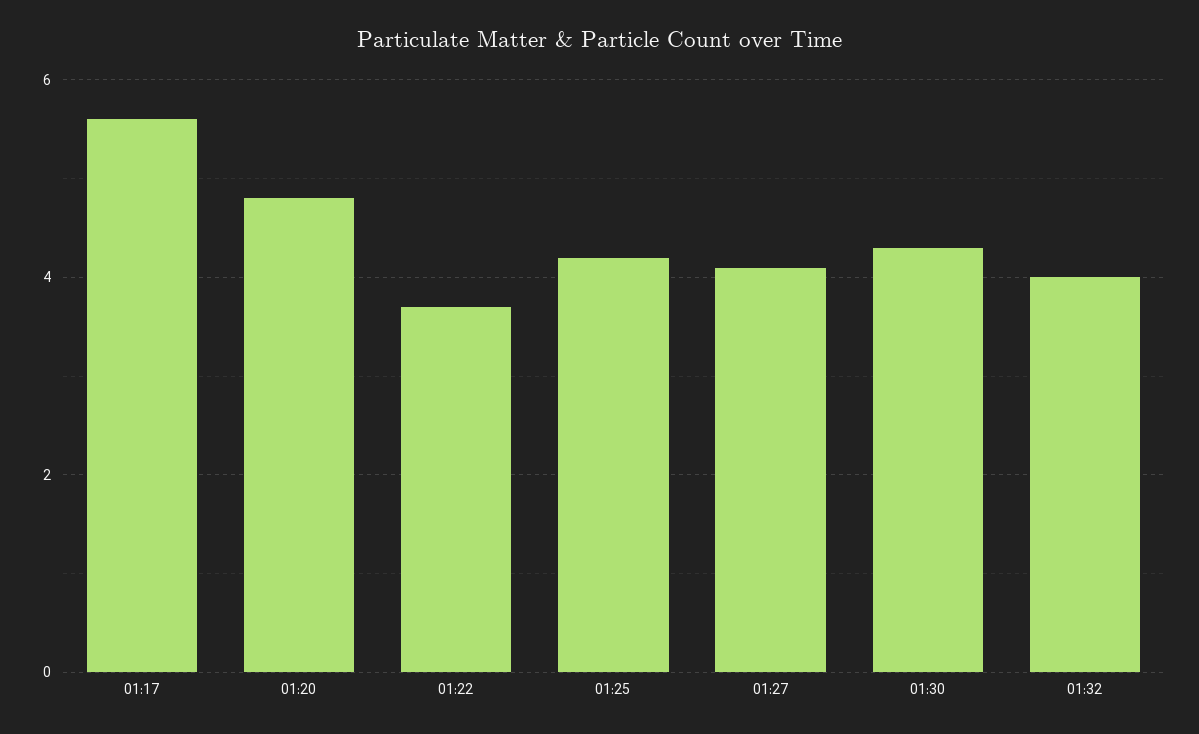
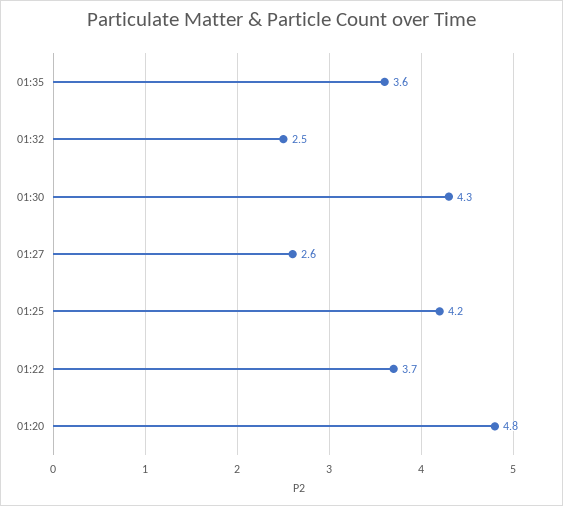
01:17: 5.5 -> none
01:27: 4 -> 2.6
01:32: 4 -> 2.5
01:35: none -> 3.6

